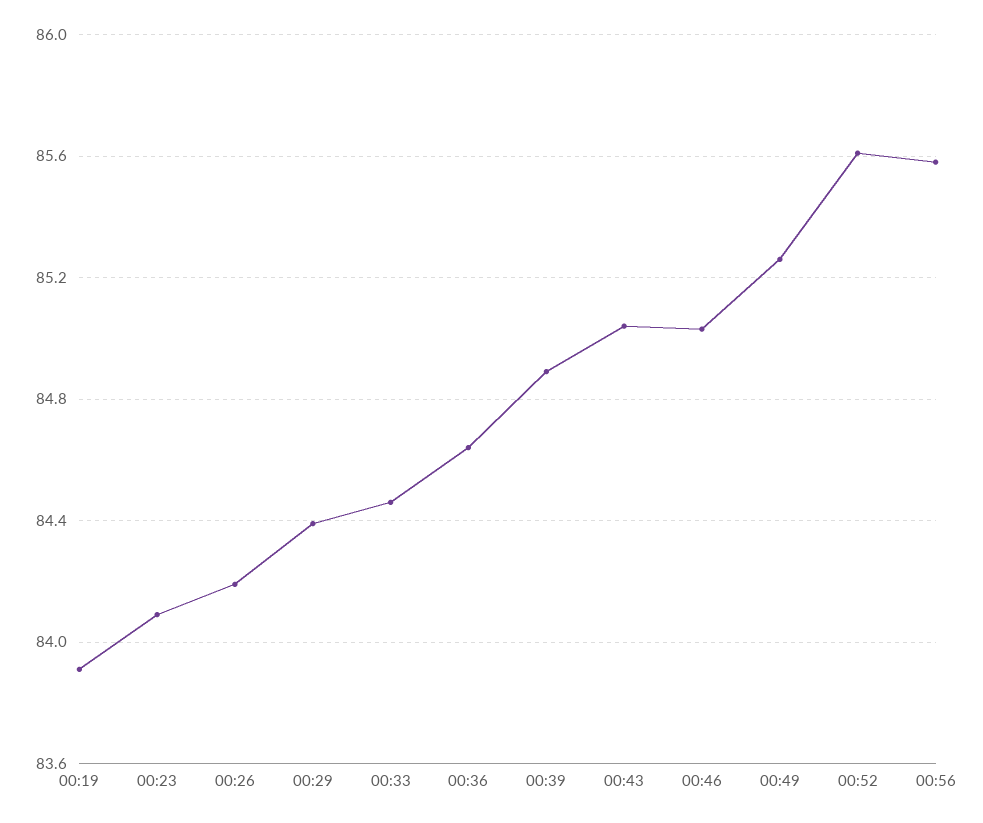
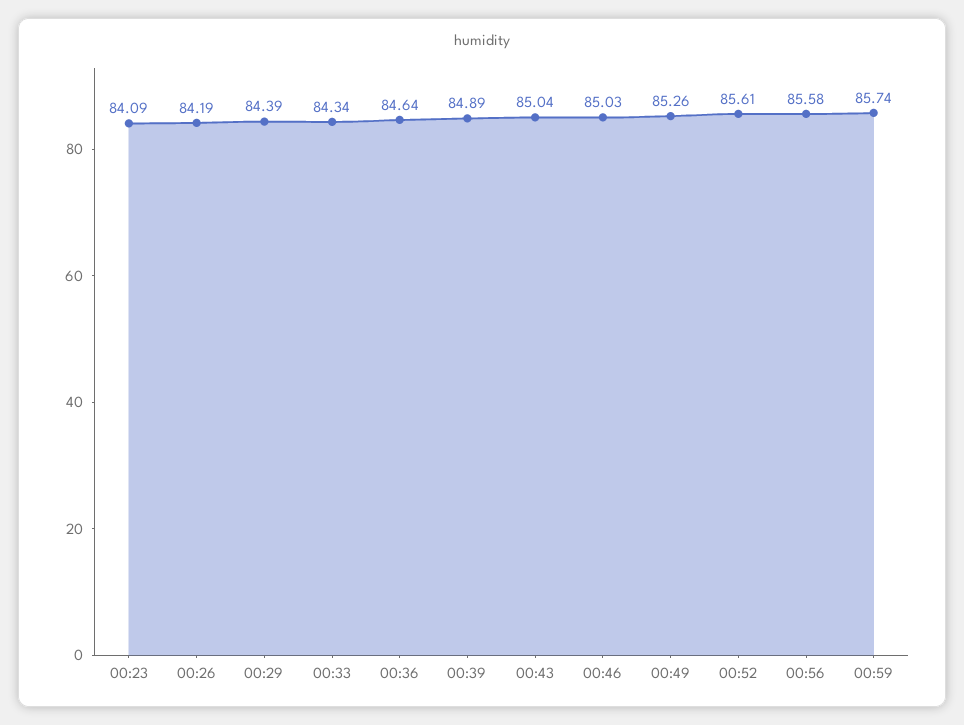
00:19: 83.9 -> none
00:33: 84.45 -> 84.34
00:59: none -> 85.74

